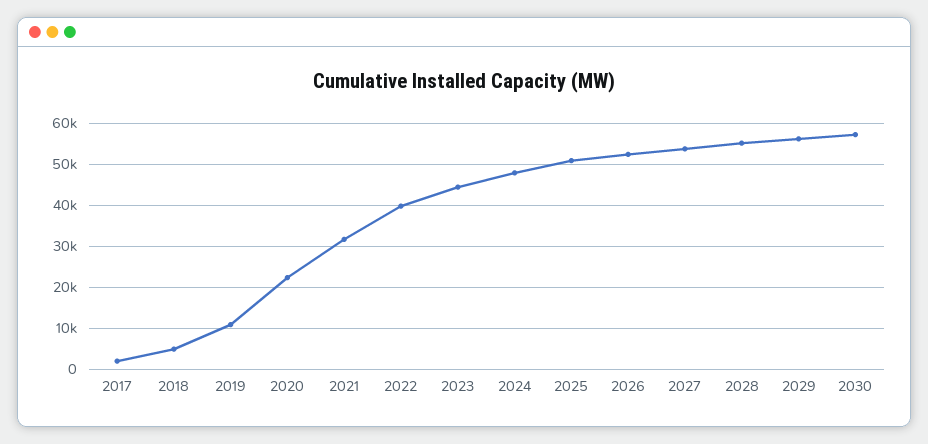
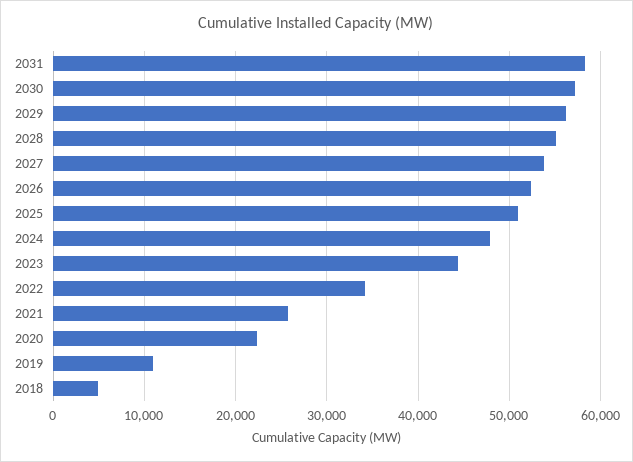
2017: 2000 -> none
2021: 32000 -> 26000
2022: 40000 -> 34000
2031: none -> 58000

